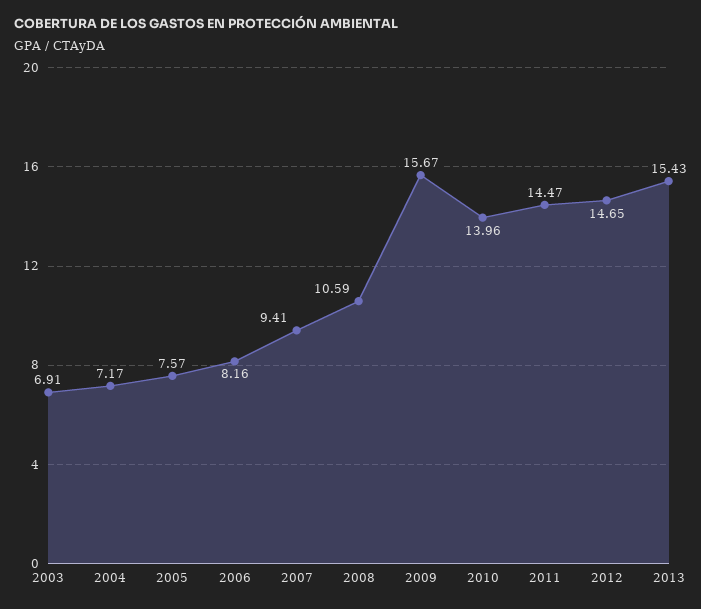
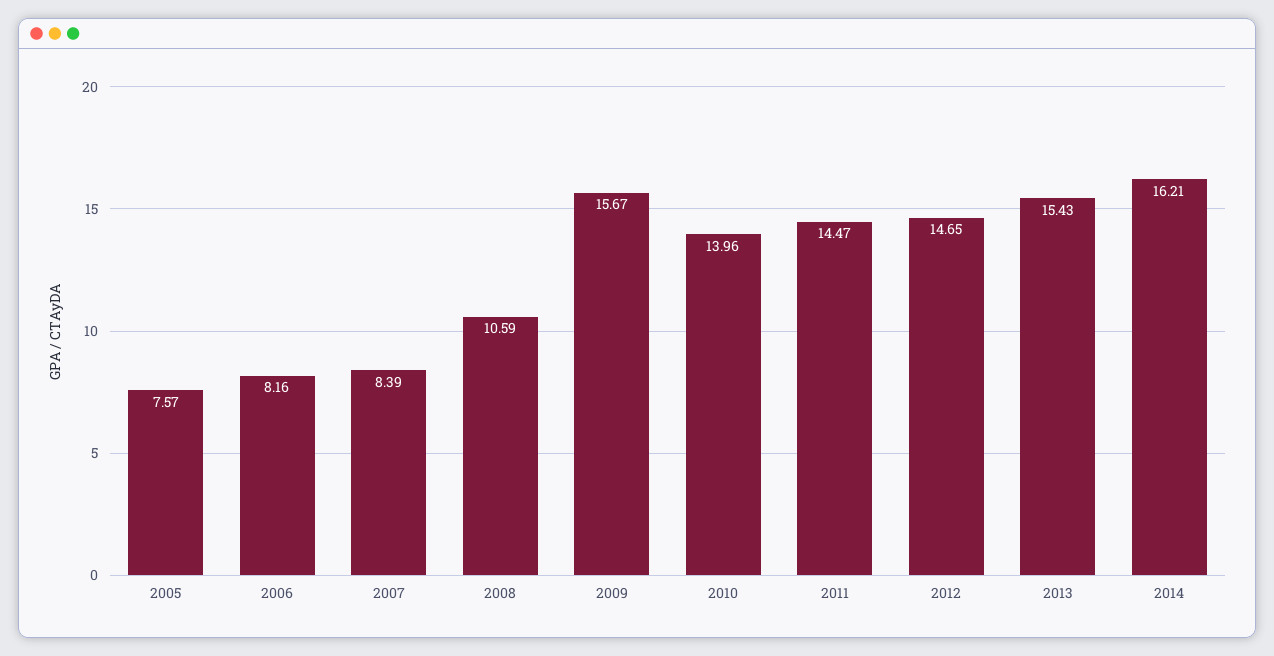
2003: 6.91 -> none
2004: 7.17 -> none
2007: 9.41 -> 8.39
2014: none -> 16.21

